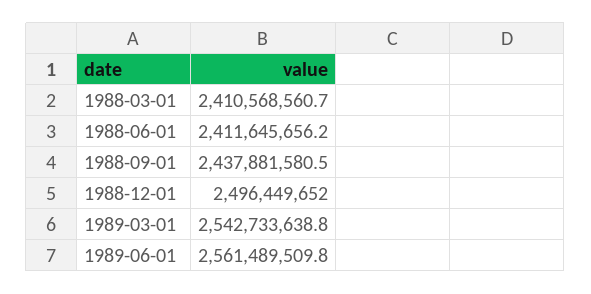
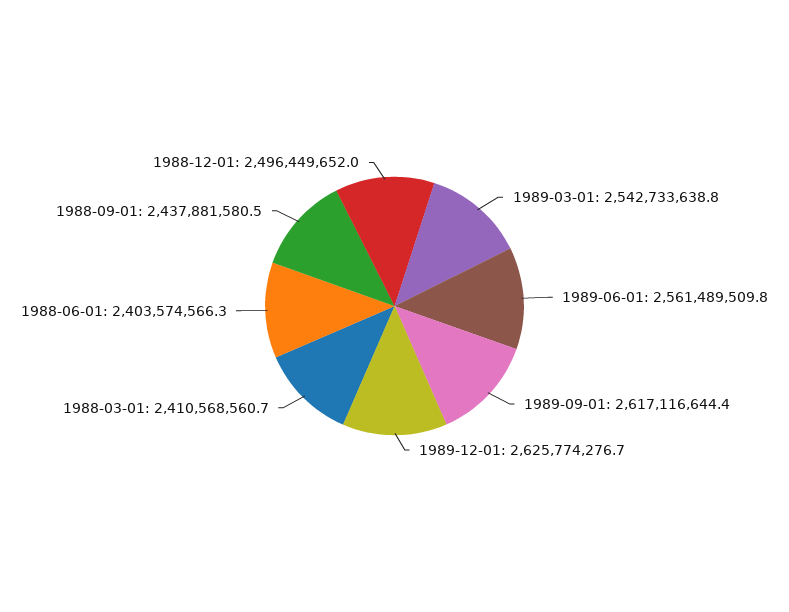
1988-06-01: 2411645656.2 -> 2403574566.3
1989-09-01: none -> 2617116644.4
1989-12-01: none -> 2625774276.7

